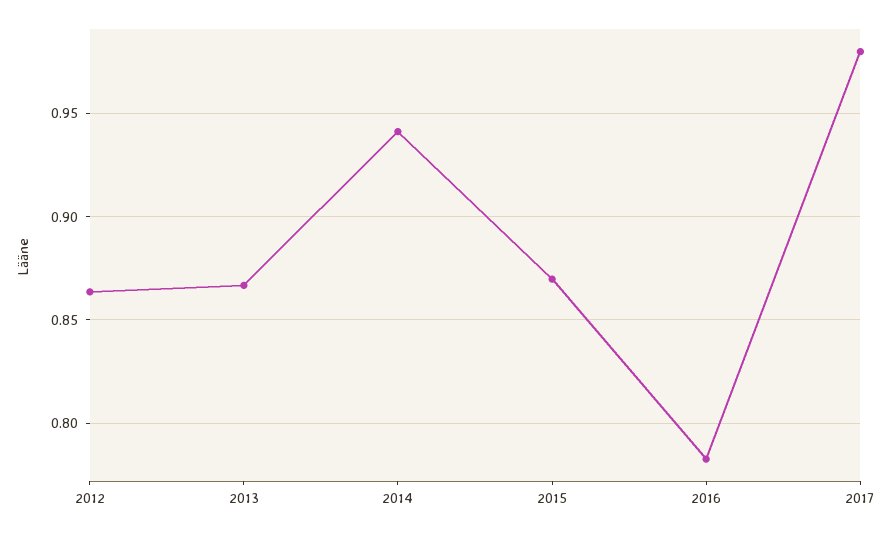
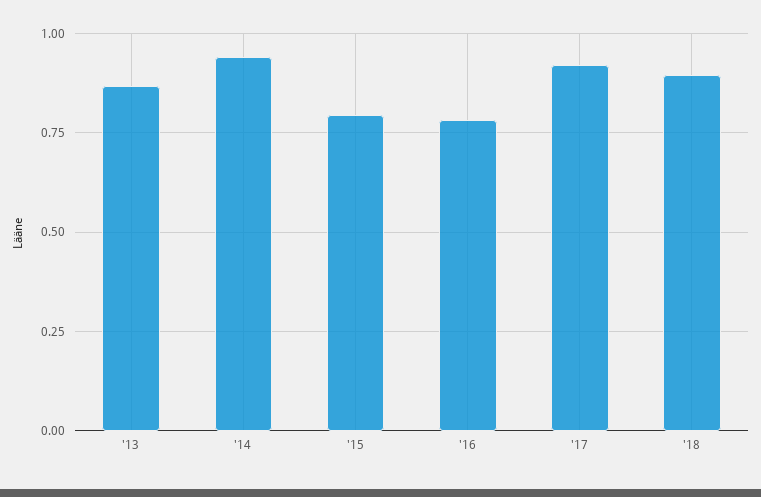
2012: 0.865 -> none
2015: 0.87 -> 0.8
2017: 0.98 -> 0.925
'18: none -> 0.9

